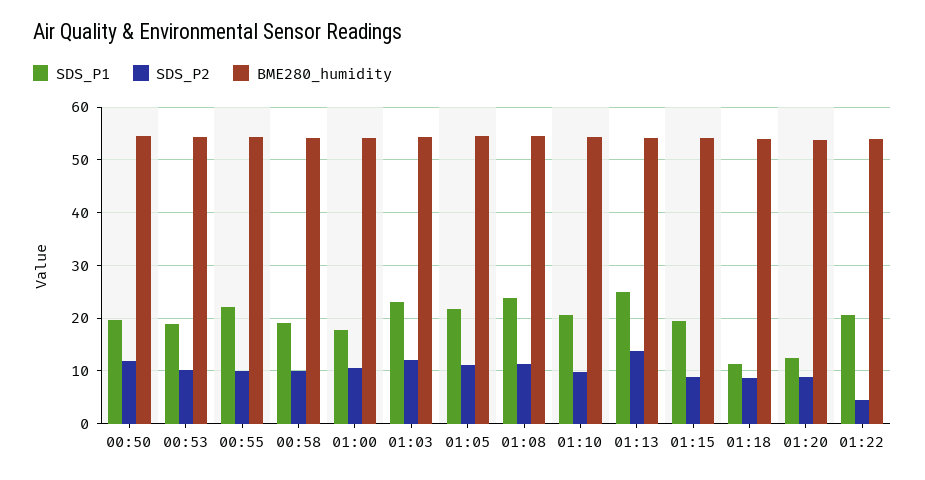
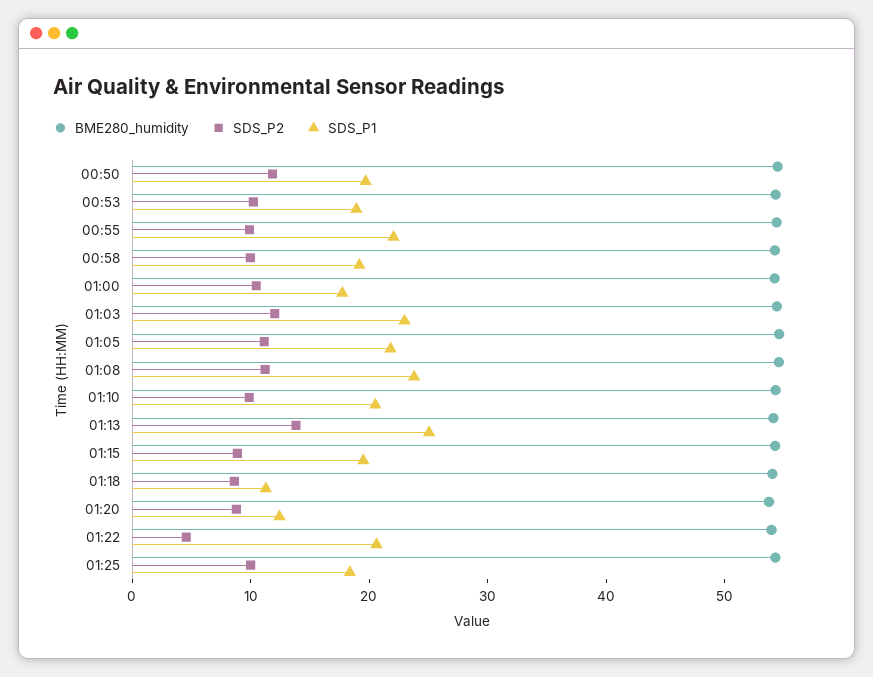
BME280_humidity, 01:25: none -> 54
SDS_P2, 01:25: none -> 10
SDS_P1, 01:25: none -> 18

